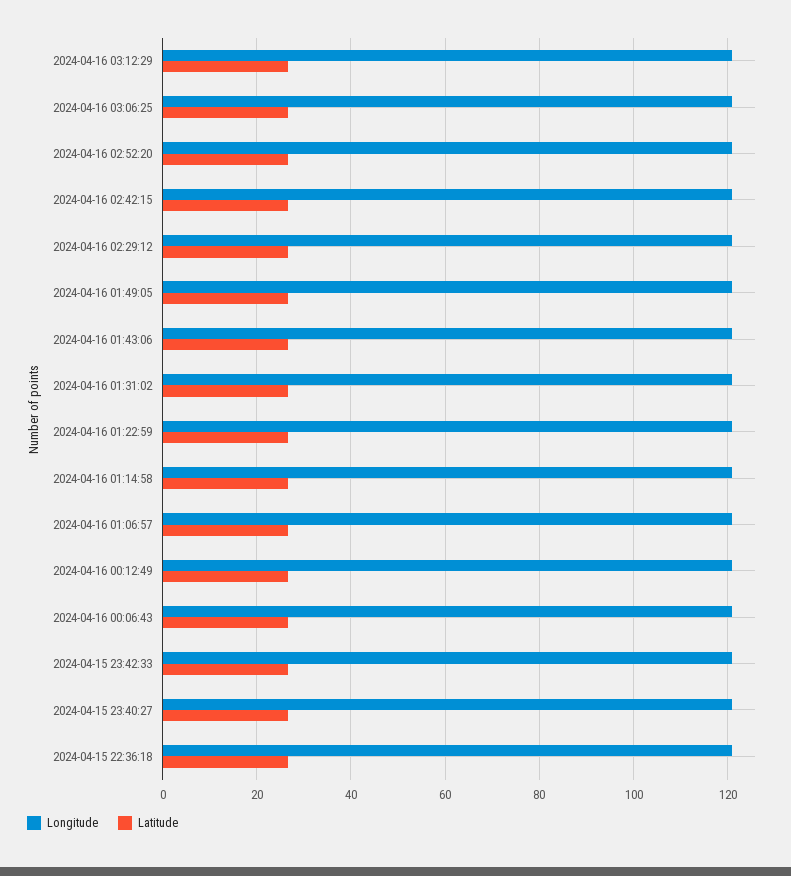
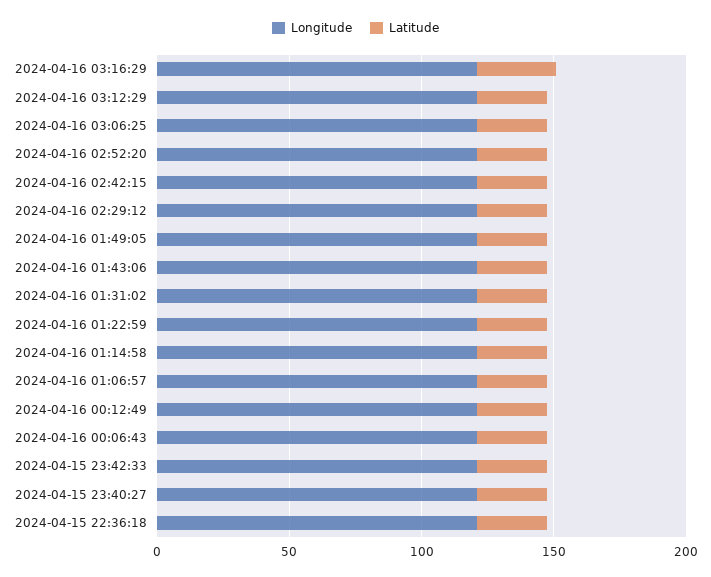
Longitude, 2024-04-16 03:16:29: none -> 120
Latitude, 2024-04-16 03:16:29: none -> 30

